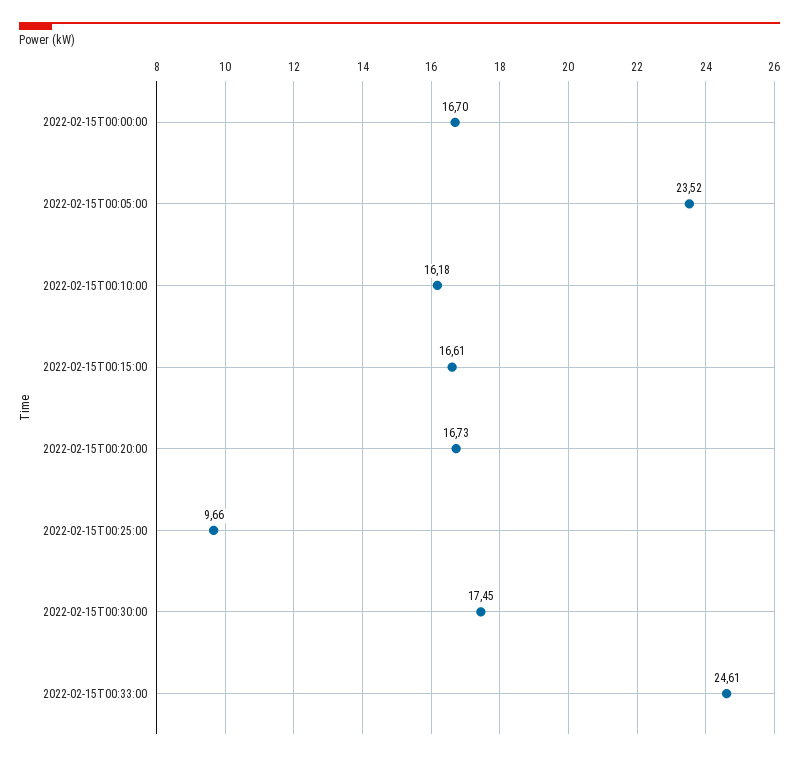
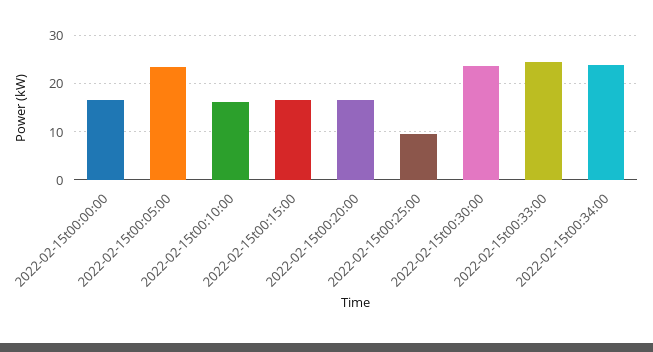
2022-02-15T00:30:00: 17.45 -> 24
2022-02-15t00:34:00: none -> 24

